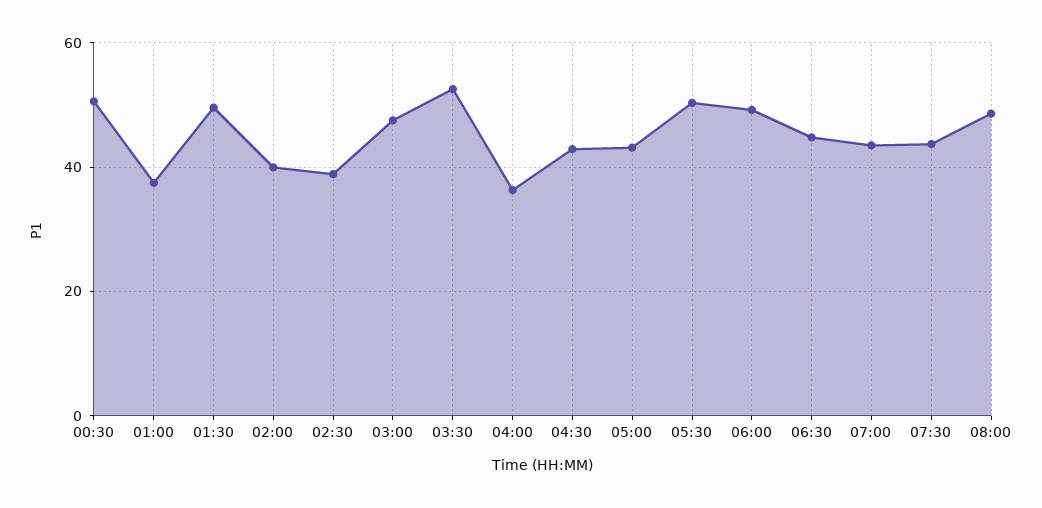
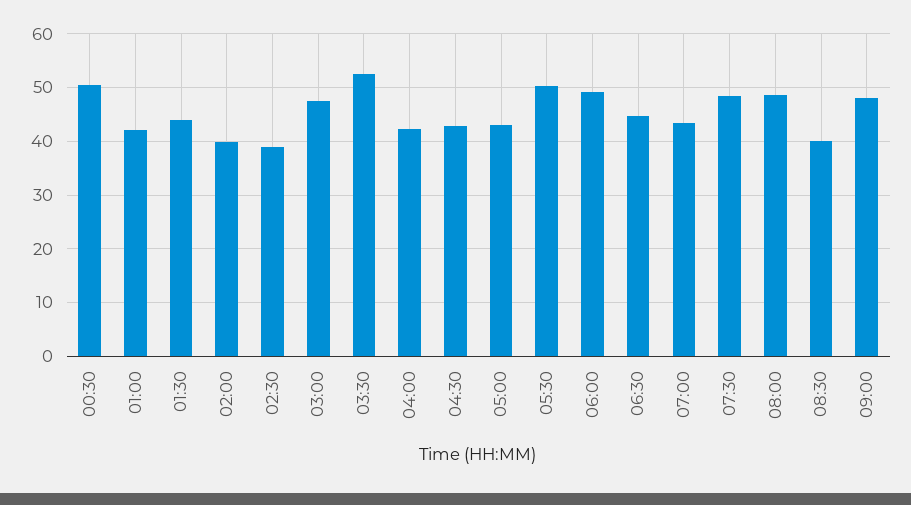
01:00: 38 -> 42
01:30: 50 -> 44
04:00: 36 -> 42
07:30: 44 -> 48
08:30: none -> 40
09:00: none -> 48

